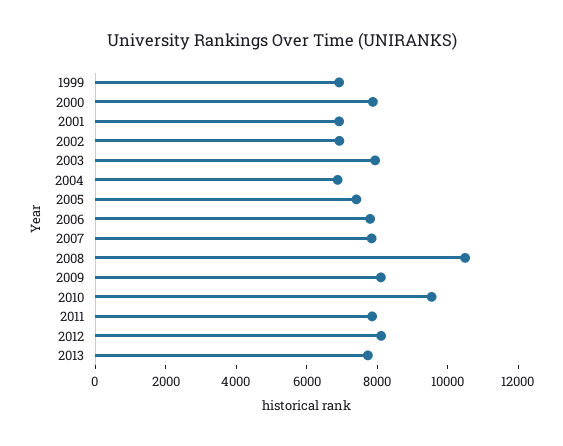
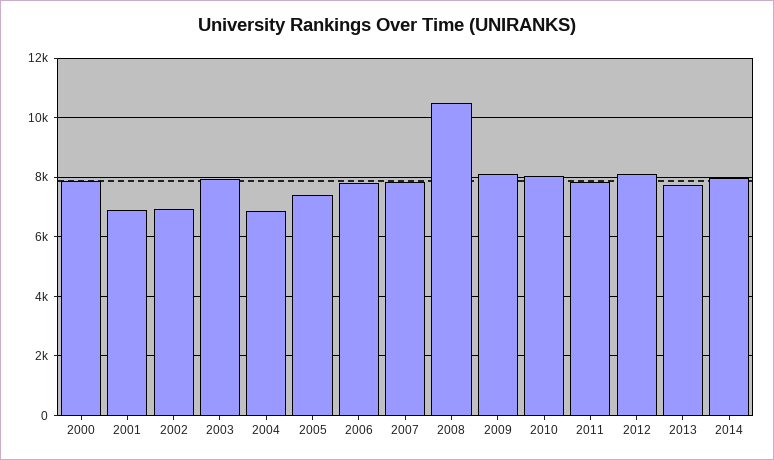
1999: 7000 -> none
2010: 9500 -> 8000
2014: none -> 8000

